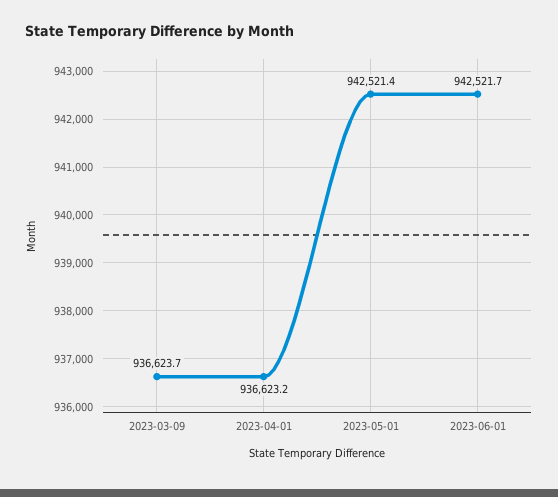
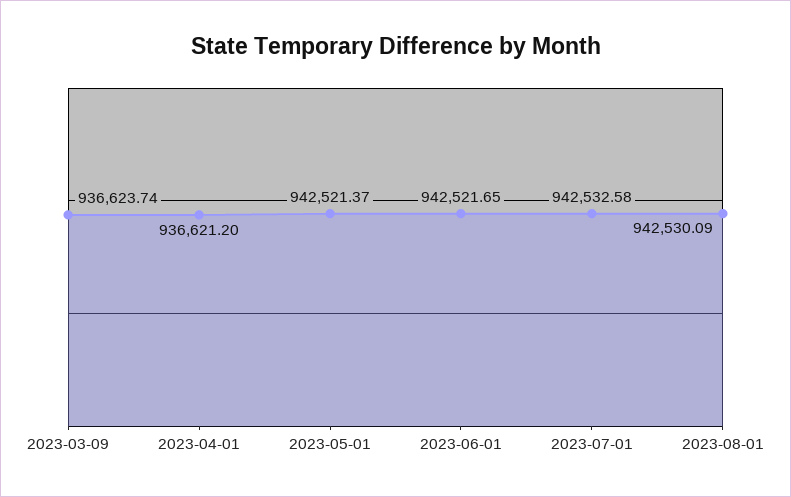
2023-04-01: 936623.2 -> 936621.2
2023-07-01: none -> 942532.58
2023-08-01: none -> 942530.09

